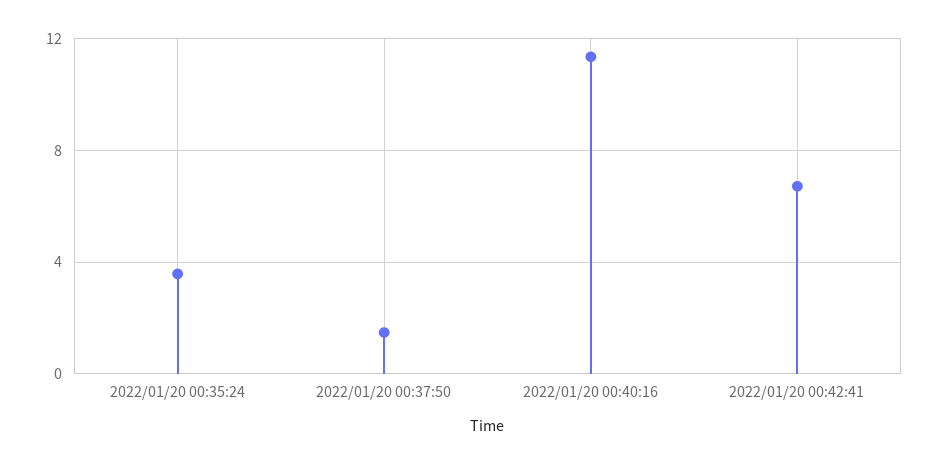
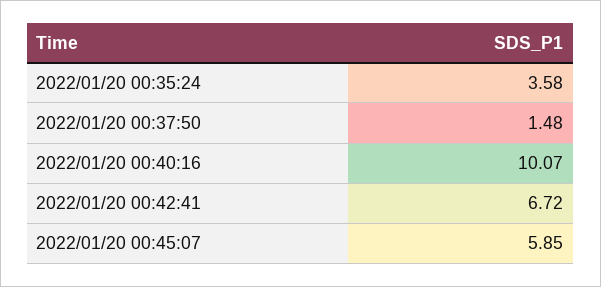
2022/01/20 00:40:16: 11.5 -> 10.07
2022/01/20 00:45:07: none -> 5.85

